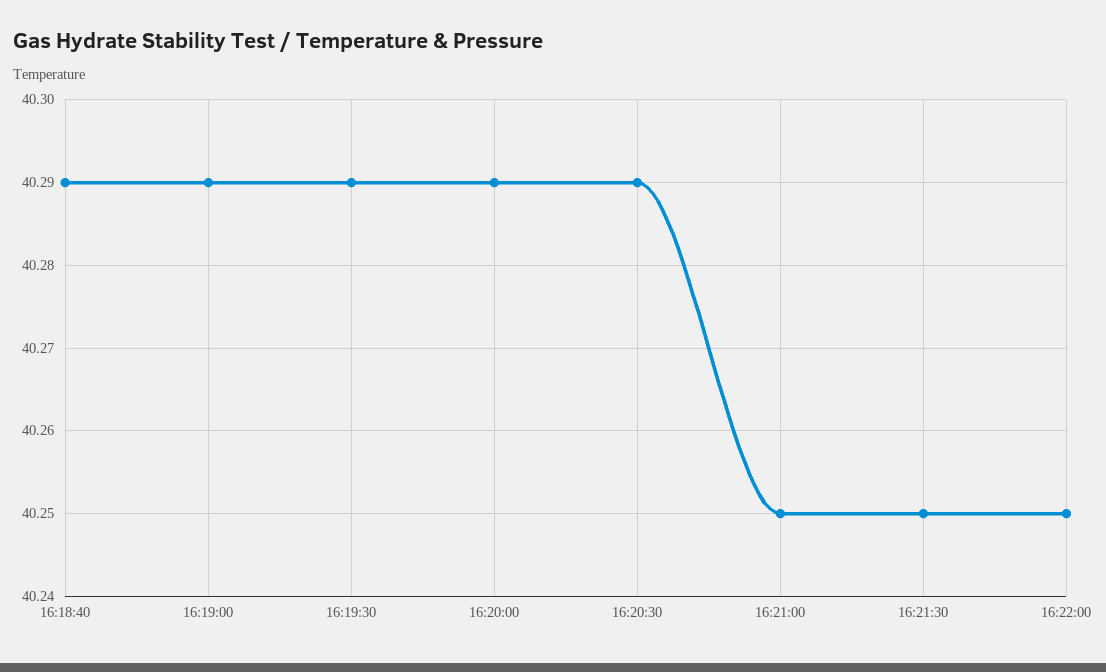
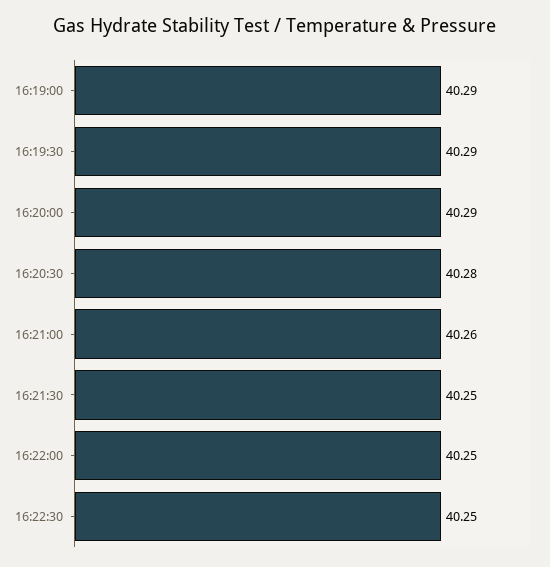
16:18:40: 40.29 -> none
16:20:30: 40.29 -> 40.28
16:21:00: 40.25 -> 40.26
16:22:30: none -> 40.25

